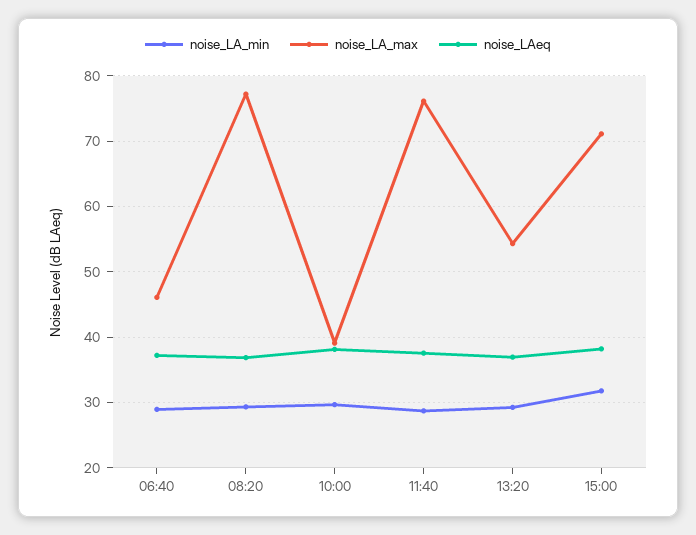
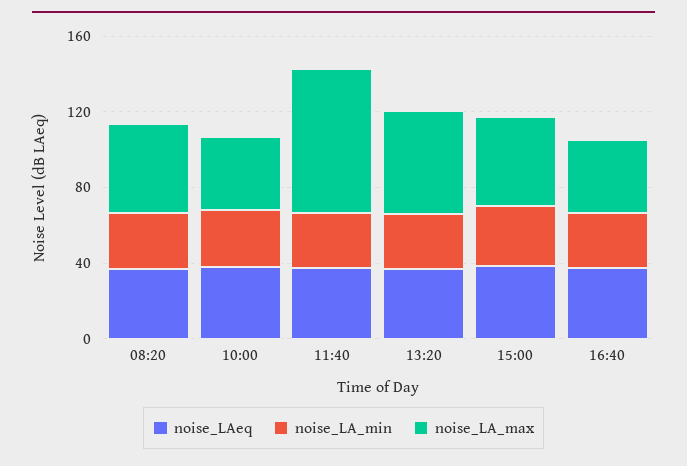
noise_LA_min, 06:40: 29 -> none
noise_LA_max, 06:40: 46 -> none
noise_LAeq, 06:40: 37 -> none
noise_LA_max, 08:20: 77 -> 50
noise_LA_max, 15:00: 71 -> 50
noise_LAeq, 16:40: none -> 40
noise_LA_min, 16:40: none -> 30
noise_LA_max, 16:40: none -> 40

